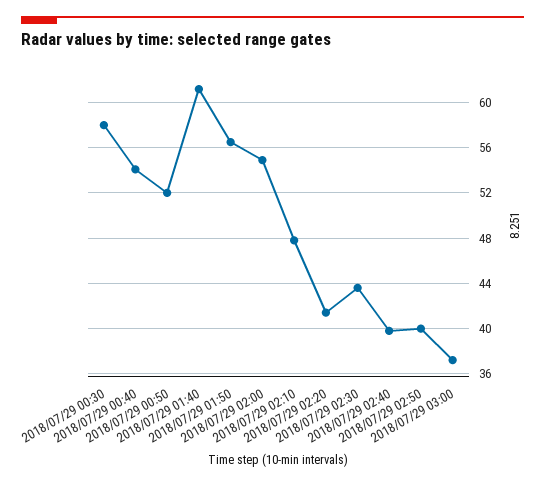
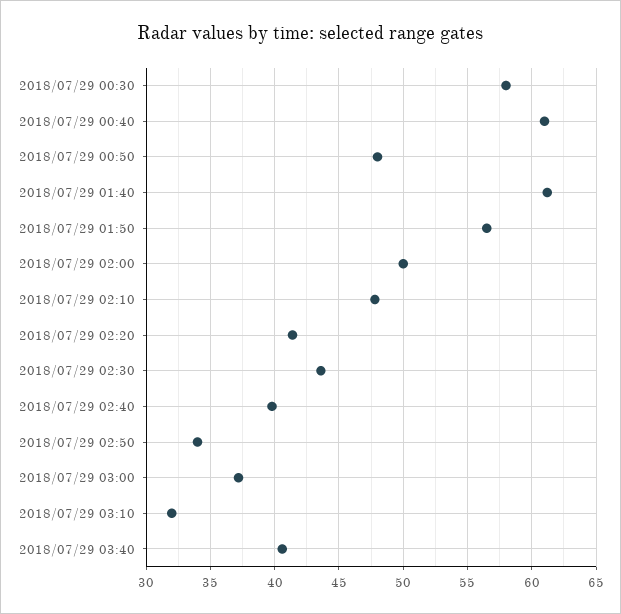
2018/07/29 00:40: 54 -> 61
2018/07/29 00:50: 52 -> 48
2018/07/29 02:00: 55 -> 50
2018/07/29 02:50: 40 -> 34
2018/07/29 03:10: none -> 32
2018/07/29 03:40: none -> 40.5

